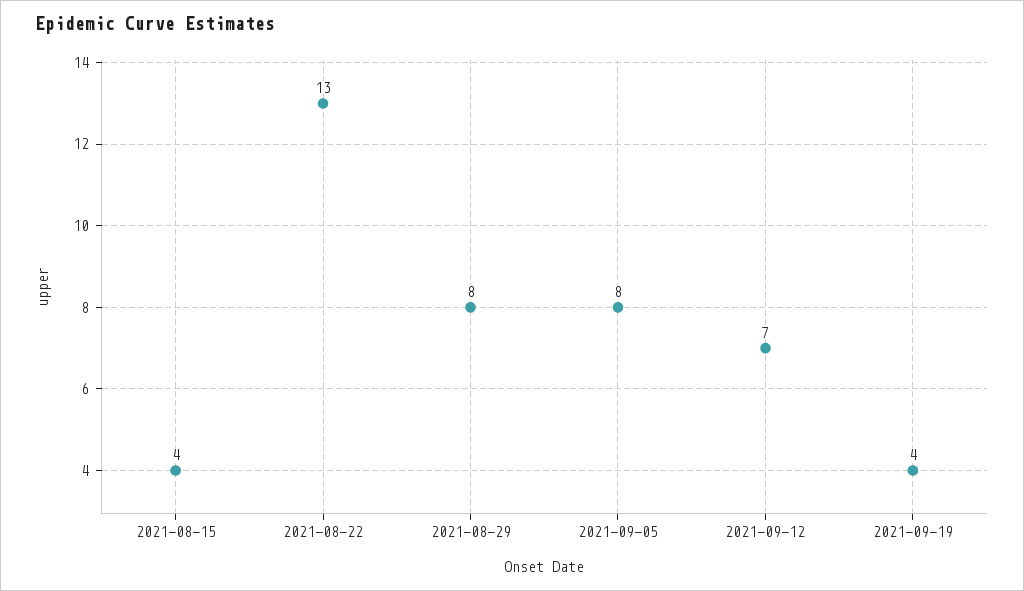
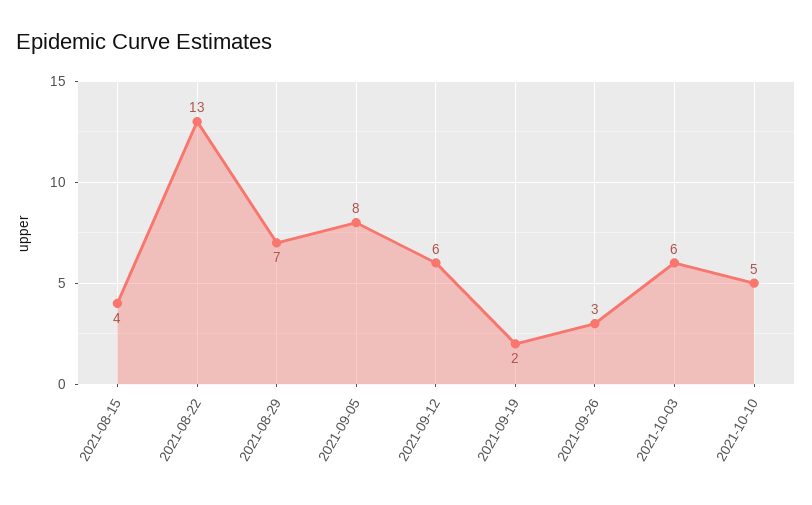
2021-08-29: 8 -> 7
2021-09-12: 7 -> 6
2021-09-19: 4 -> 2
2021-09-26: none -> 3
2021-10-03: none -> 6
2021-10-10: none -> 5

